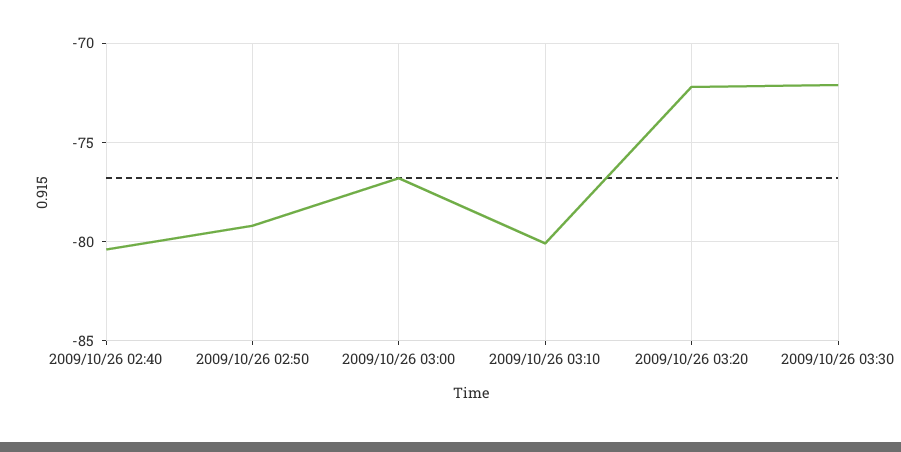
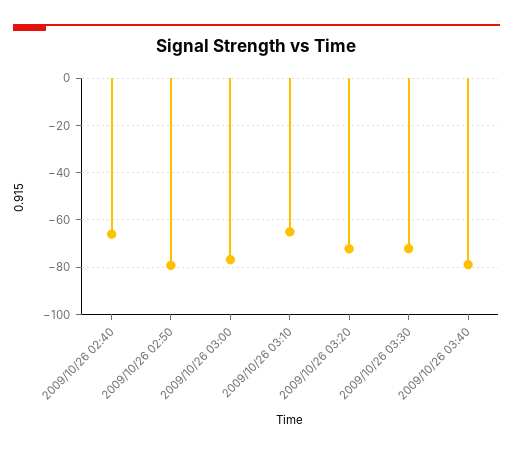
2009/10/26 02:40: -80.5 -> -65
2009/10/26 03:10: -80 -> -65
2009/10/26 03:40: none -> -80

